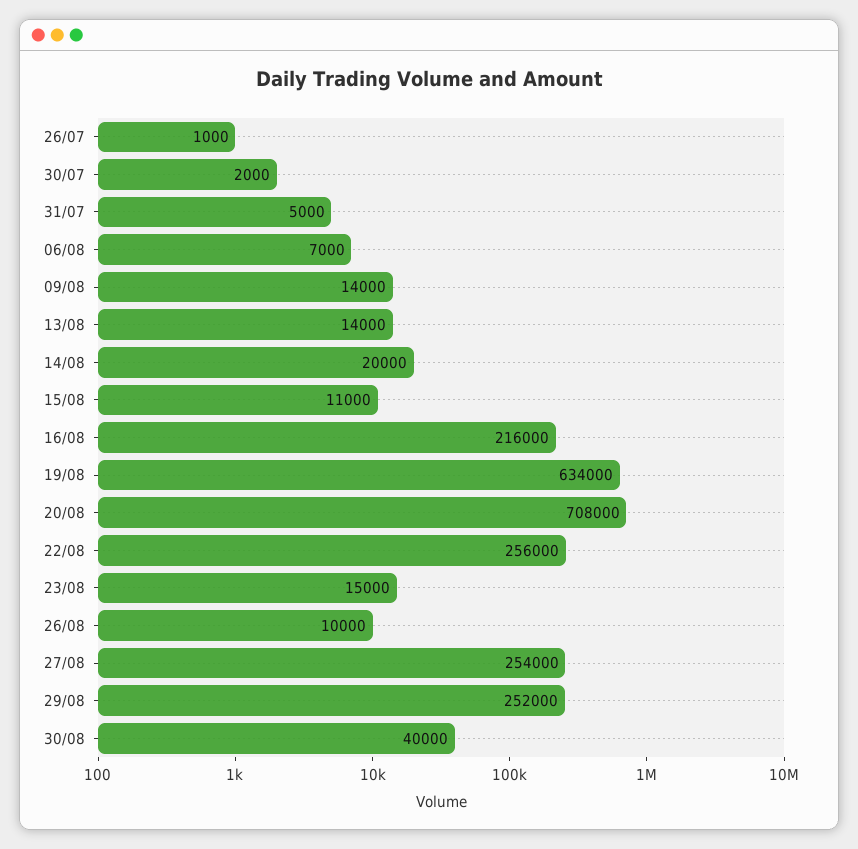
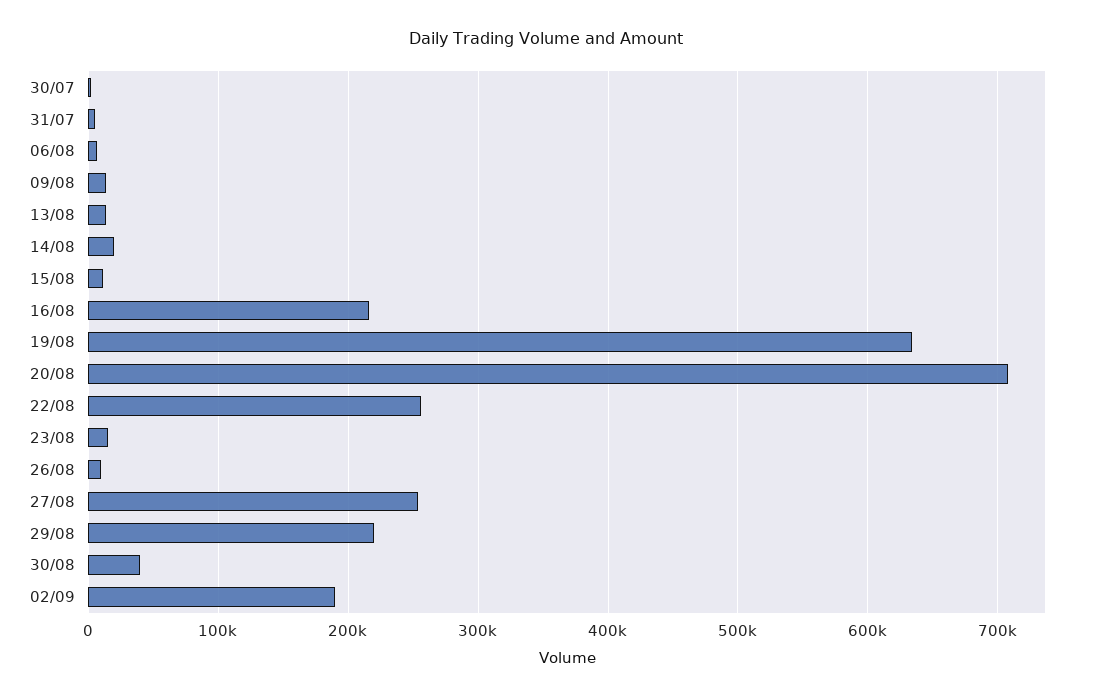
26/07: 1000 -> none
29/08: 252000 -> 220000
02/09: none -> 190000

